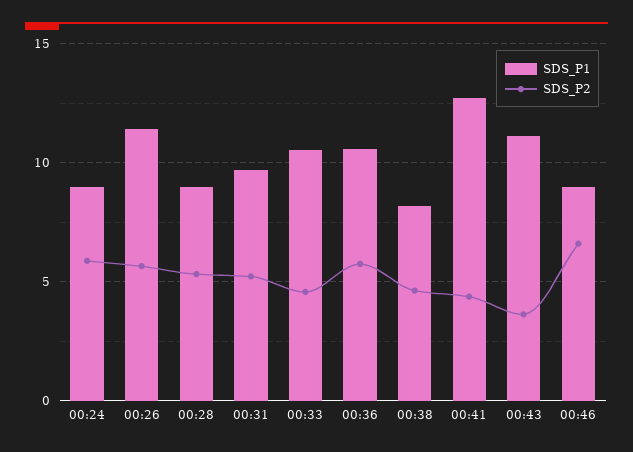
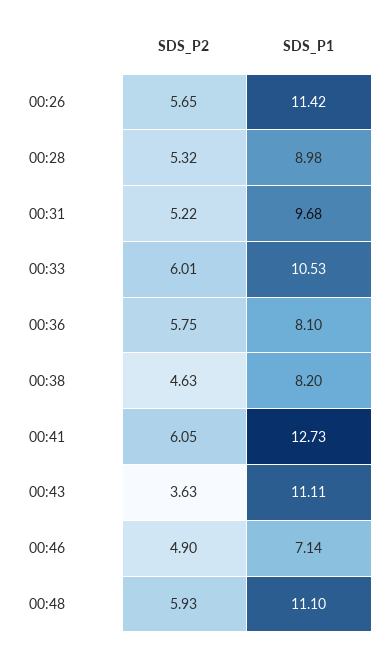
SDS_P1, 00:24: 9 -> none
SDS_P2, 00:24: 6 -> none
SDS_P2, 00:33: 4.5 -> 6.01
SDS_P1, 00:36: 10.5 -> 8.1
SDS_P2, 00:41: 4.5 -> 6.05
SDS_P1, 00:46: 9 -> 7.14
SDS_P2, 00:46: 6.5 -> 4.9
SDS_P2, 00:48: none -> 5.93
SDS_P1, 00:48: none -> 11.1

